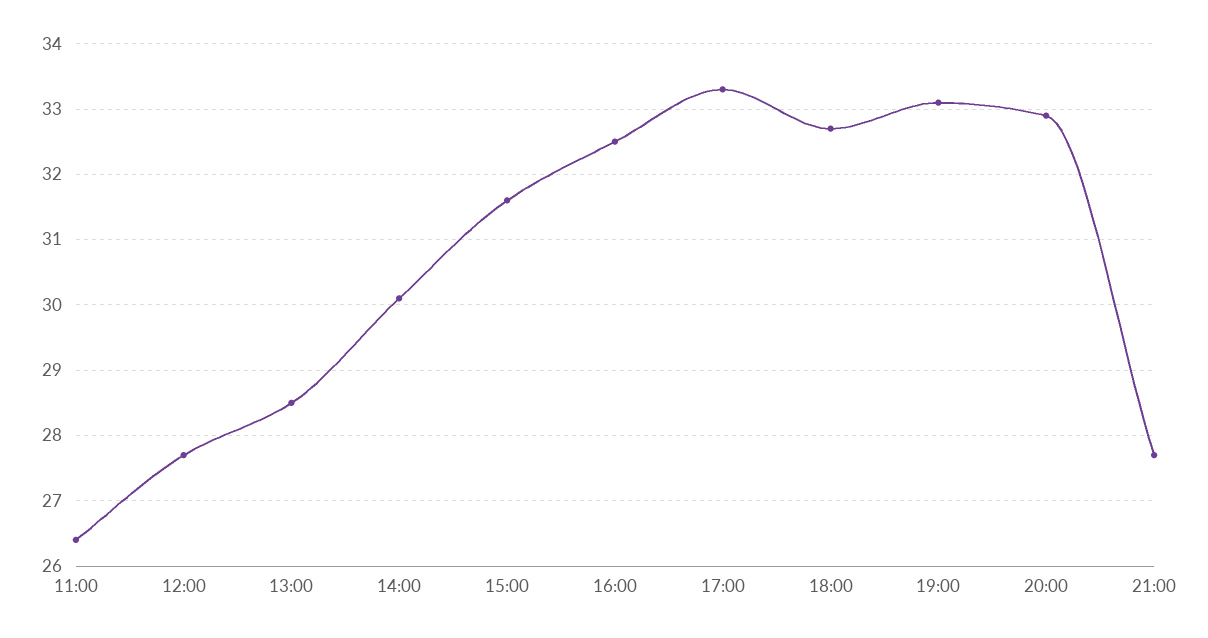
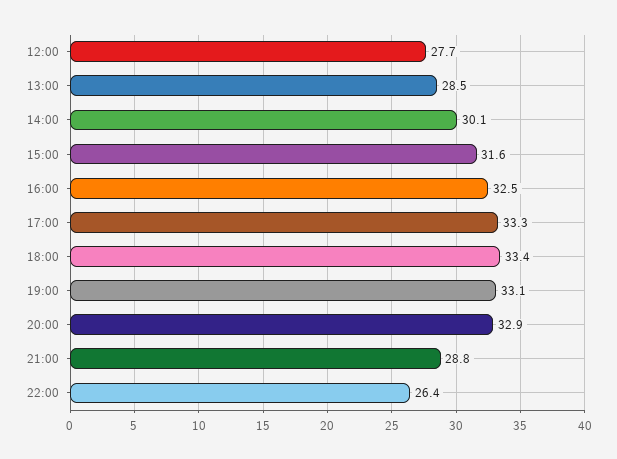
11:00: 26.4 -> none
18:00: 32.7 -> 33.4
21:00: 27.7 -> 28.8
22:00: none -> 26.4

